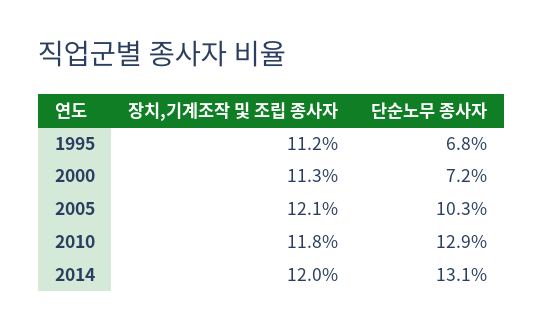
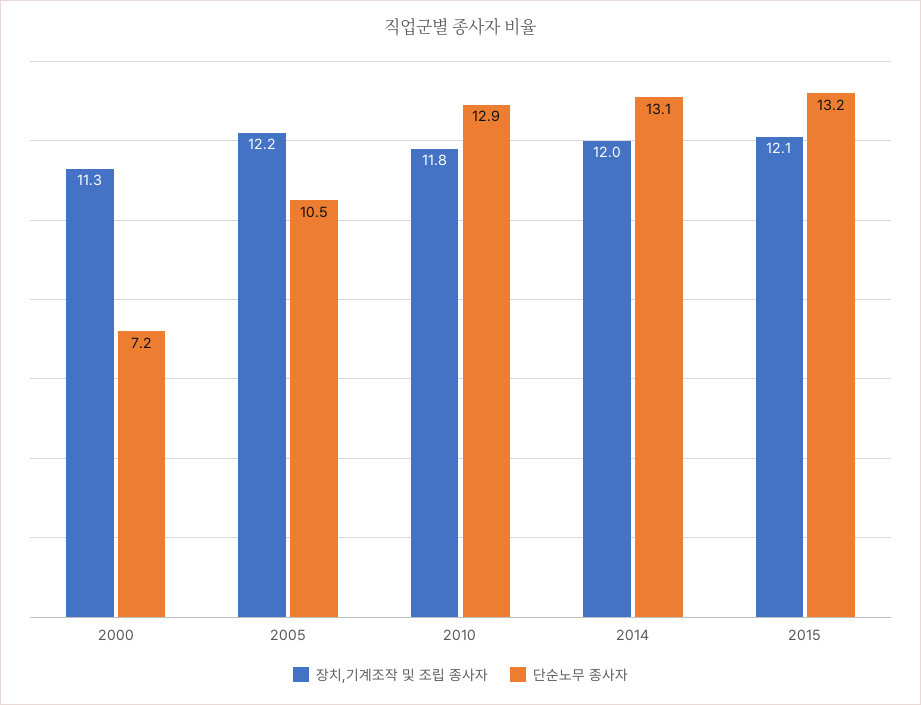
장치,기계조작 및 조립 종사자, 1995: 11.2 -> none
단순노무 종사자, 1995: 6.8 -> none
장치,기계조작 및 조립 종사자, 2005: 12.1 -> 12.2
단순노무 종사자, 2005: 10.3 -> 10.5
장치,기계조작 및 조립 종사자, 2015: none -> 12.1
단순노무 종사자, 2015: none -> 13.2

